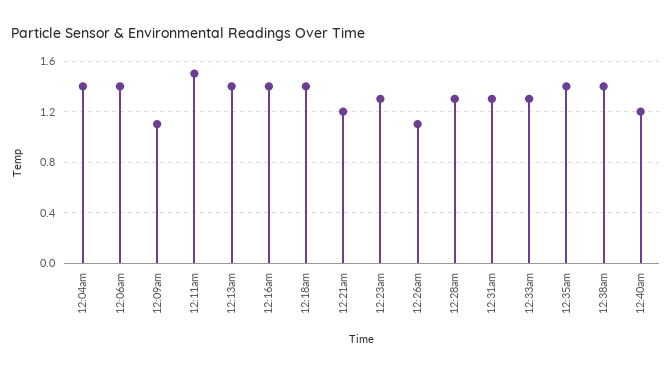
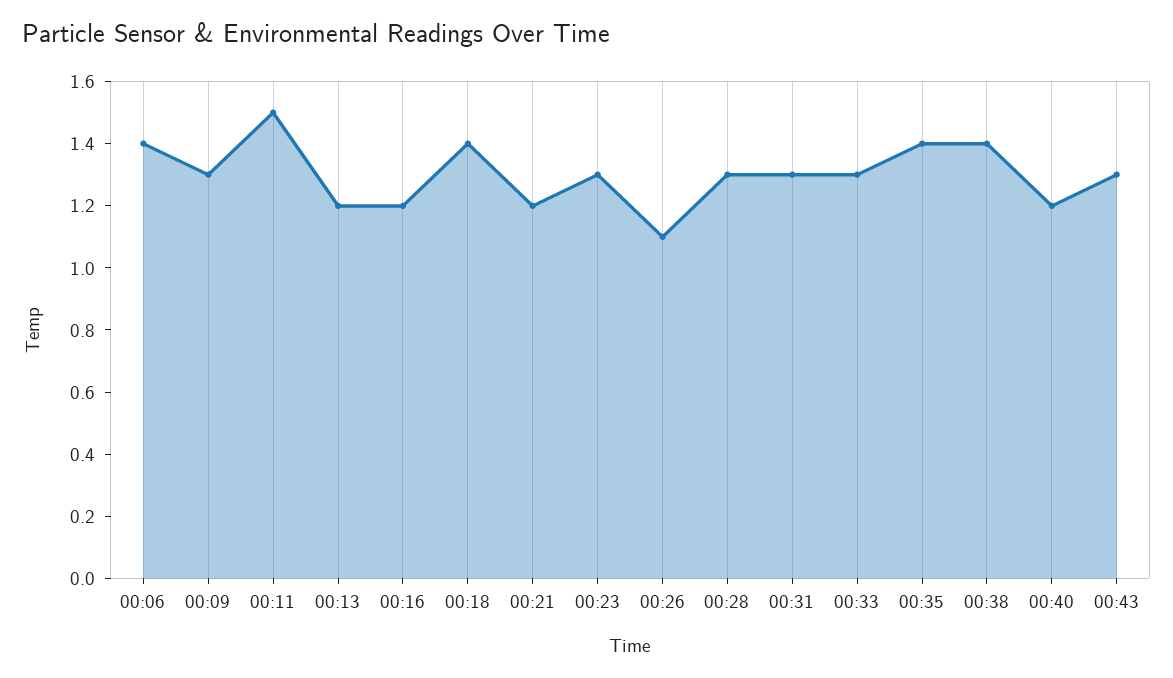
12:04am: 1.4 -> none
12:09am: 1.1 -> 1.3
12:13am: 1.4 -> 1.2
12:16am: 1.4 -> 1.2
00:43: none -> 1.3

